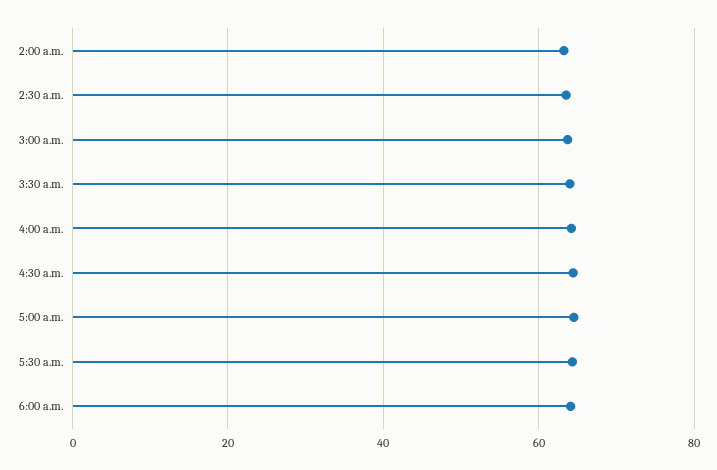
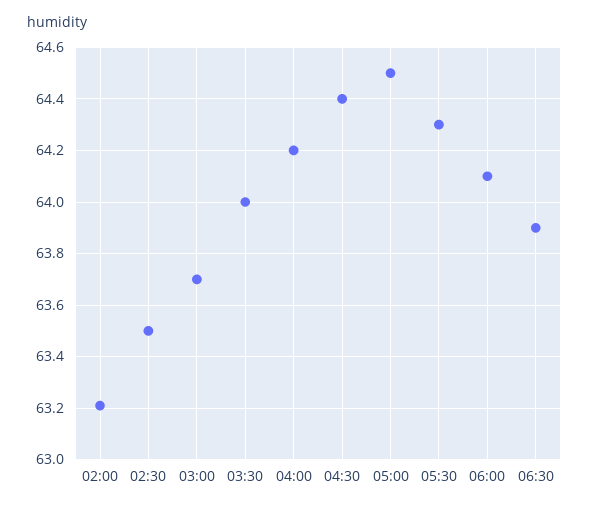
06:30: none -> 63.9

